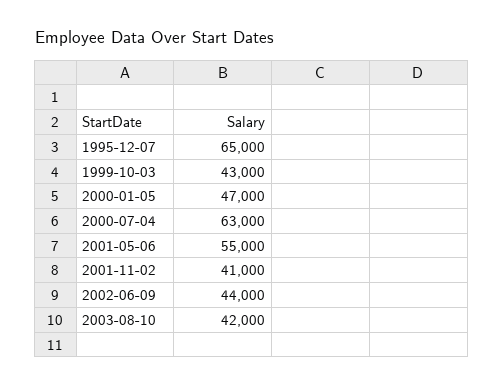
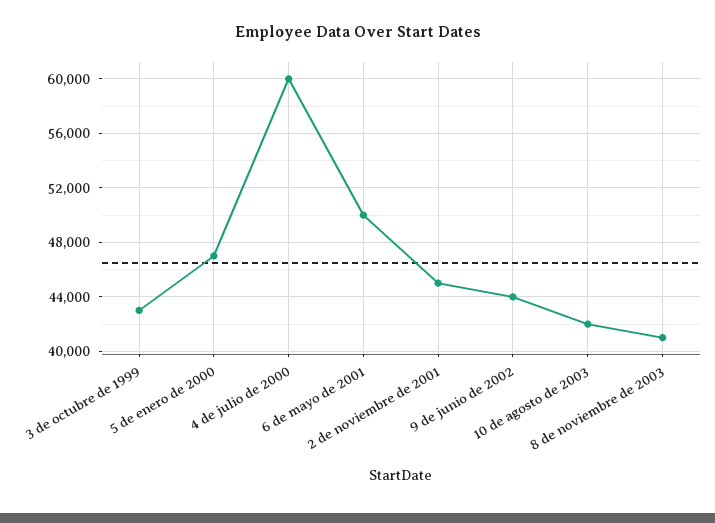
1995-12-07: 65000 -> none
2000-07-04: 63000 -> 60000
2001-05-06: 55000 -> 50000
2001-11-02: 41000 -> 45000
8 de noviembre de 2003: none -> 41000

